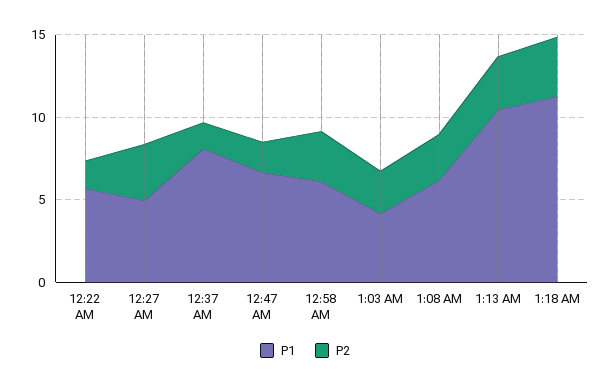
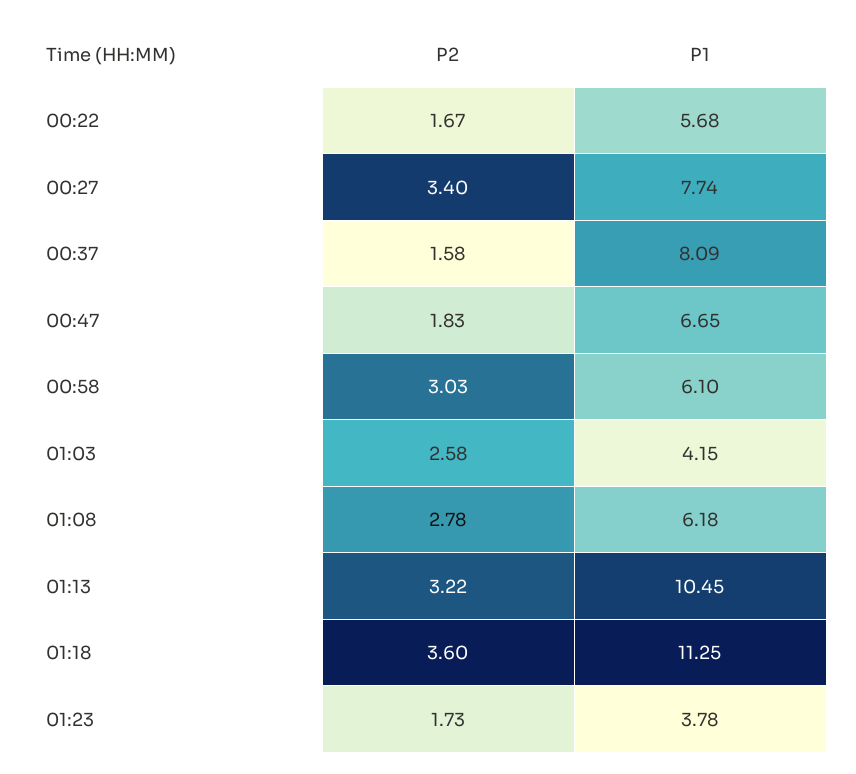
P1, 12:27 AM: 5 -> 7.74
P2, 01:23: none -> 1.73
P1, 01:23: none -> 3.78

